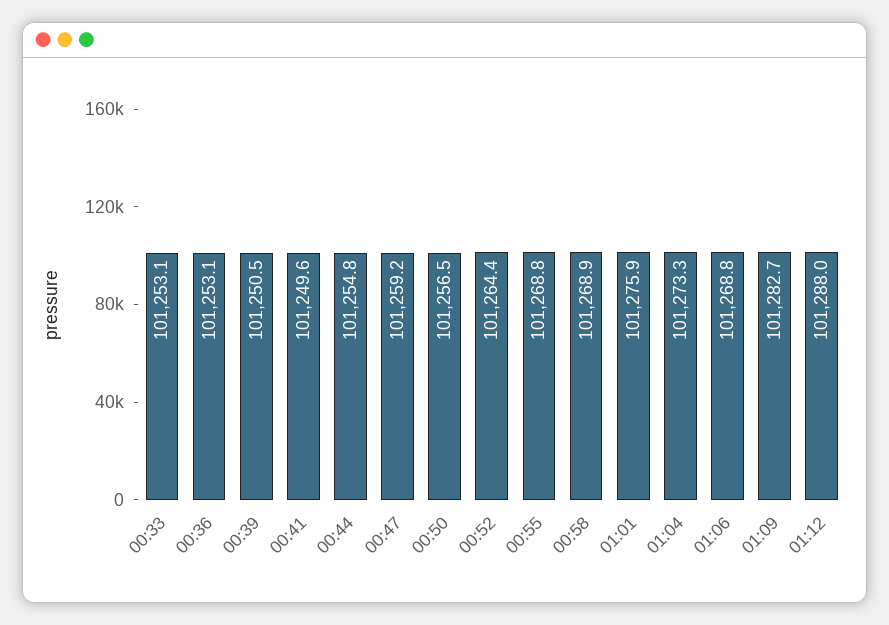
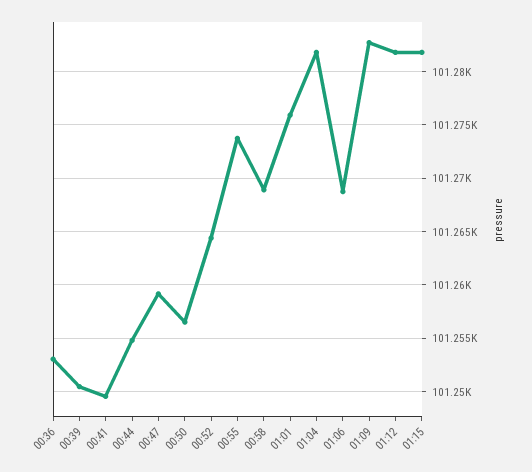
00:33: 101253.1 -> none
00:55: 101268.8 -> 101274
01:04: 101273.3 -> 101282
01:12: 101288 -> 101282
01:15: none -> 101282

